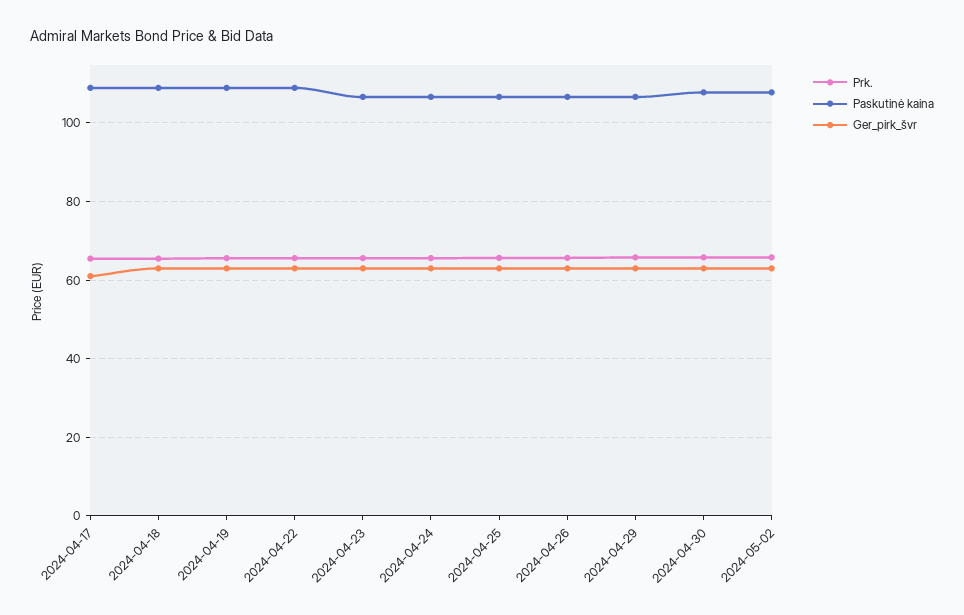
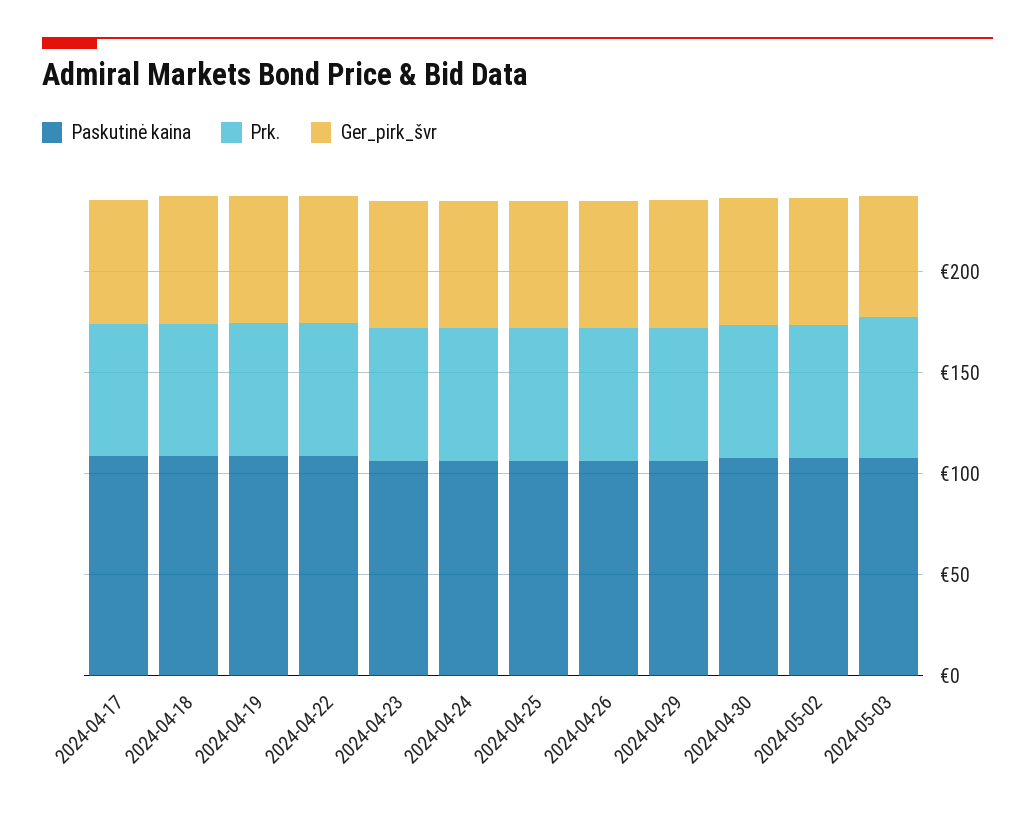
Paskutinė kaina, 2024-05-03: none -> 110
Prk., 2024-05-03: none -> 70
Ger_pirk_švr, 2024-05-03: none -> 60

